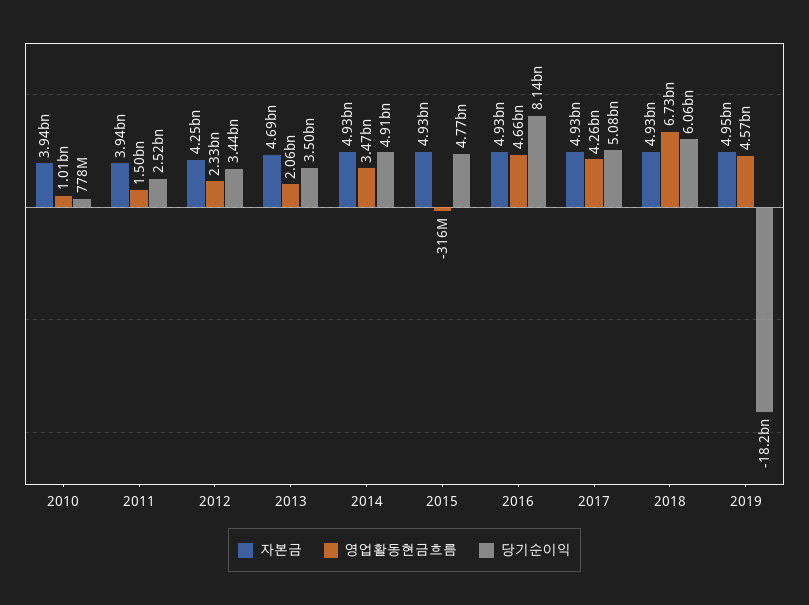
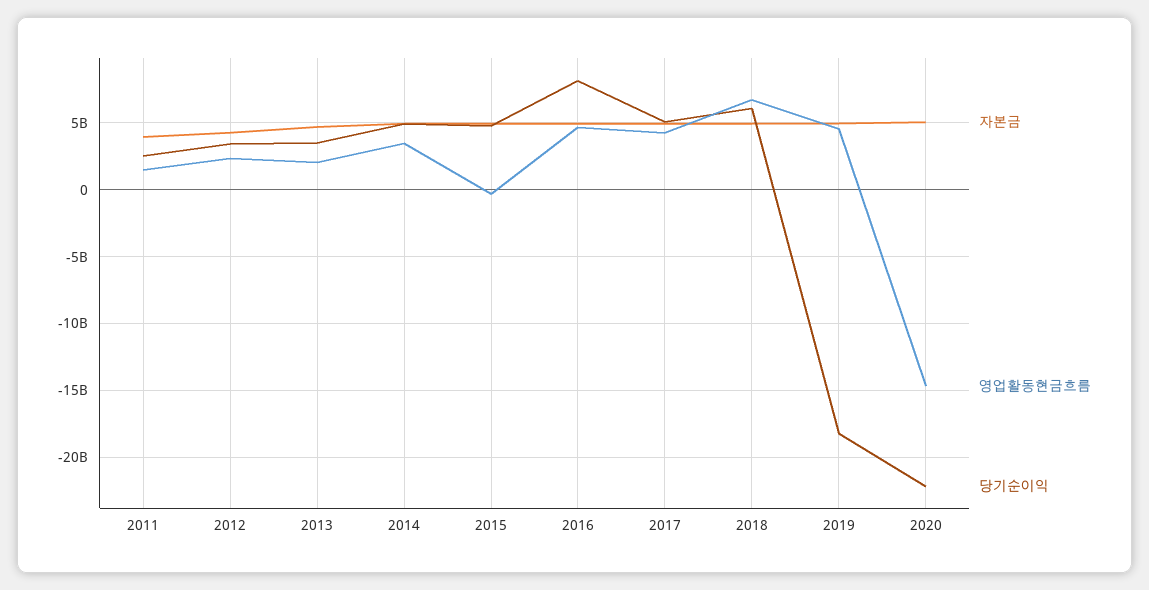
자본금, 2010: 3940000000 -> none
영업활동현금흐름, 2010: 1010000000 -> none
당기순이익, 2010: 778000000 -> none
자본금, 2020: none -> 5000000000
영업활동현금흐름, 2020: none -> -14500000000
당기순이익, 2020: none -> -22000000000

